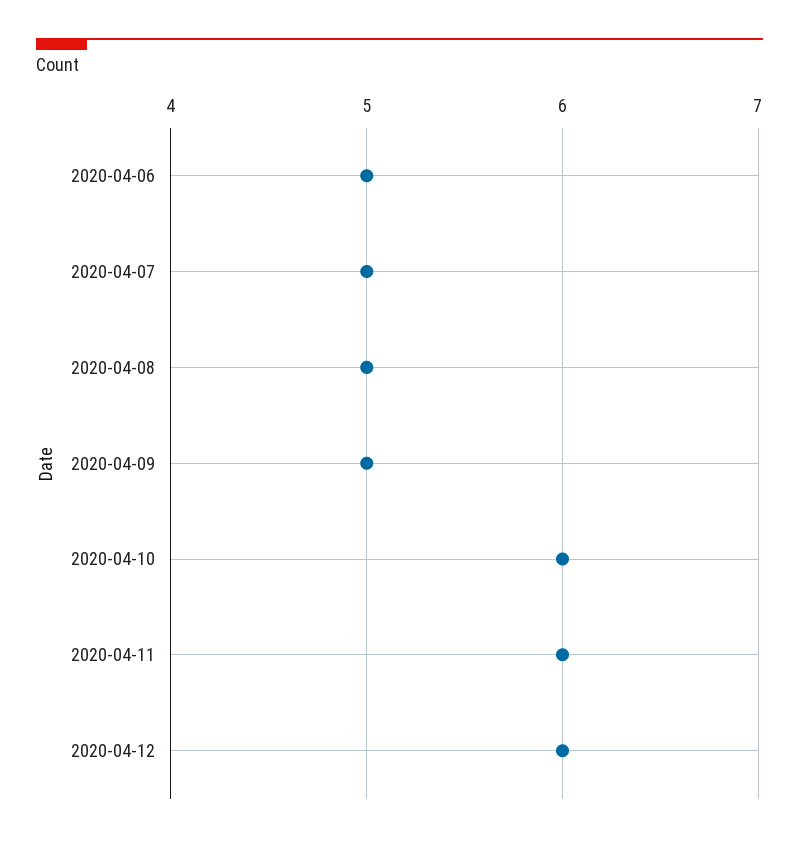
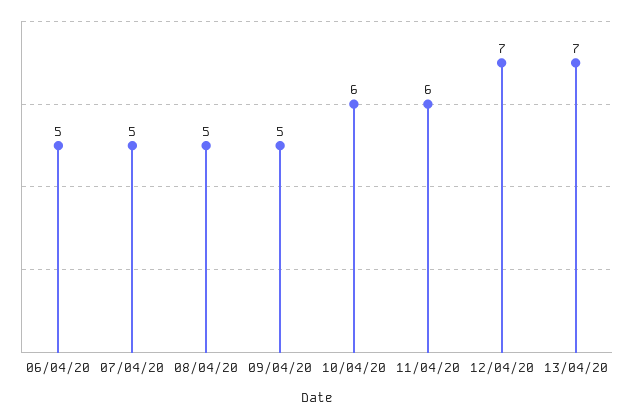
2020-04-12: 6 -> 7
13/04/20: none -> 7

